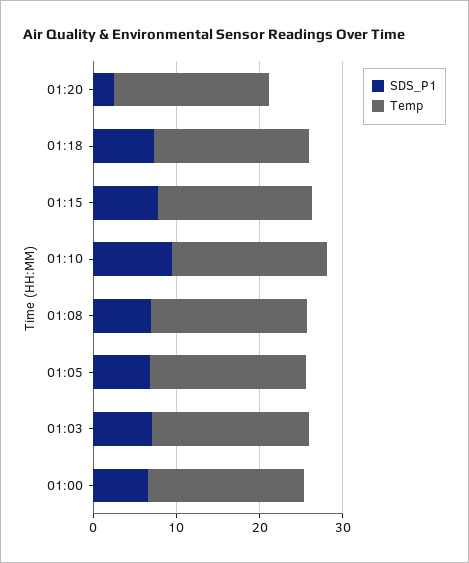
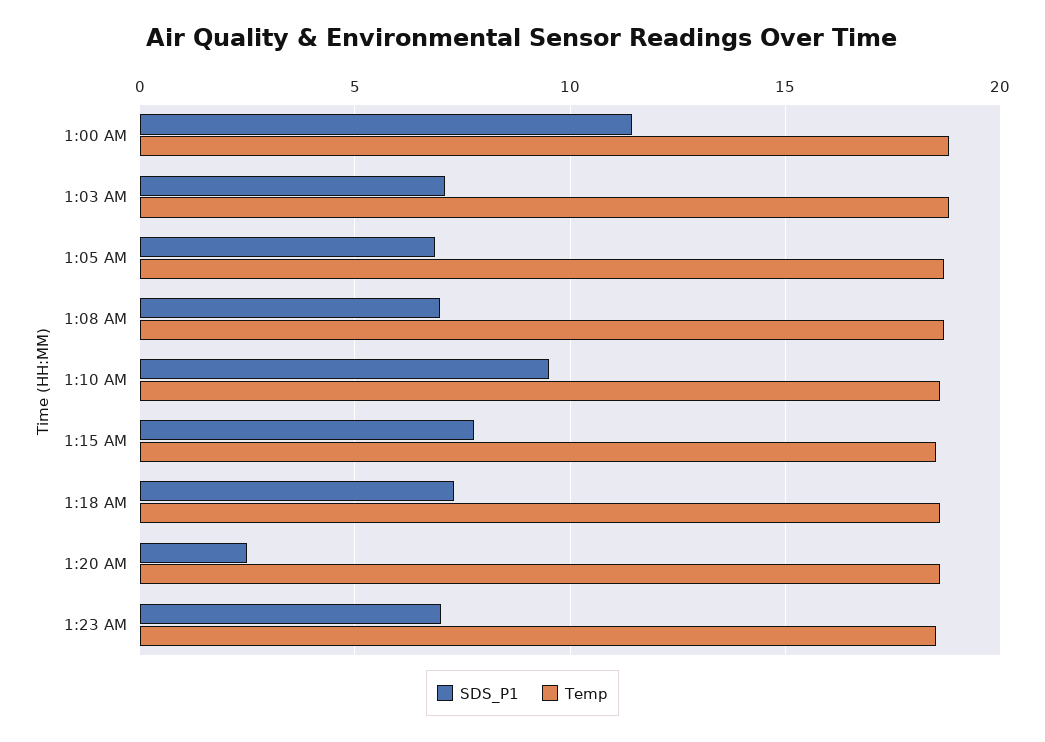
SDS_P1, 01:00: 6 -> 11.5
SDS_P1, 1:23 AM: none -> 7
Temp, 1:23 AM: none -> 18.5

